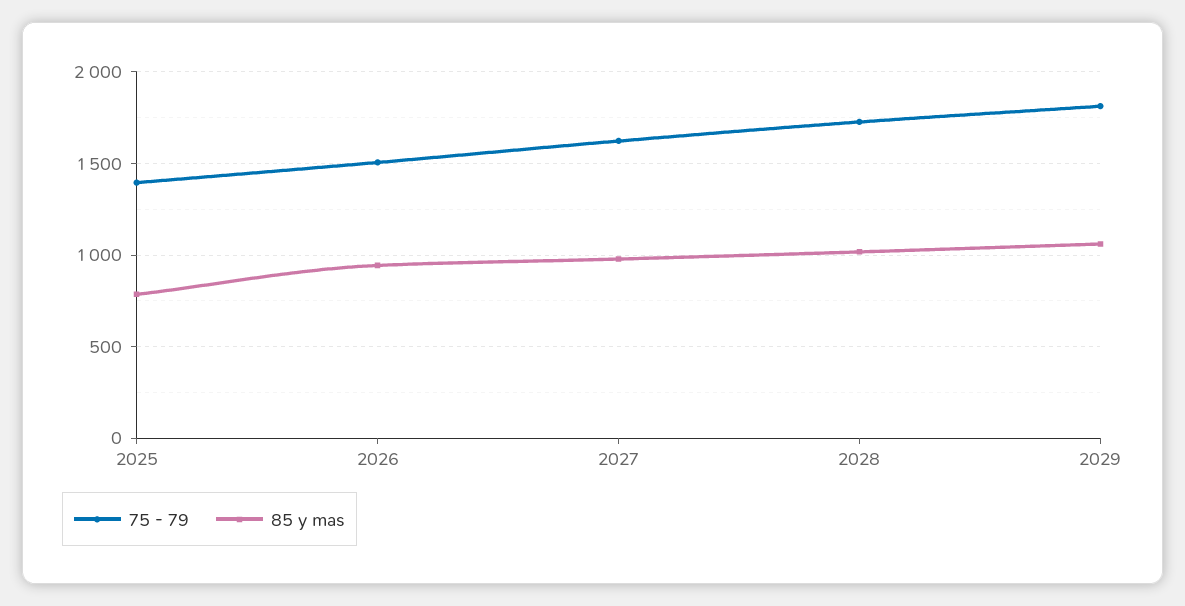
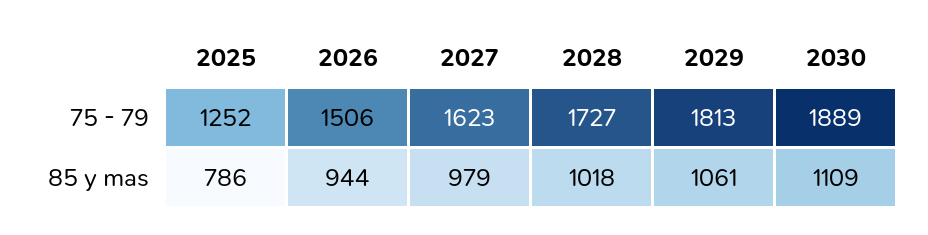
75 - 79, 2025: 1400 -> 1252
75 - 79, 2030: none -> 1889
85 y mas, 2030: none -> 1109

